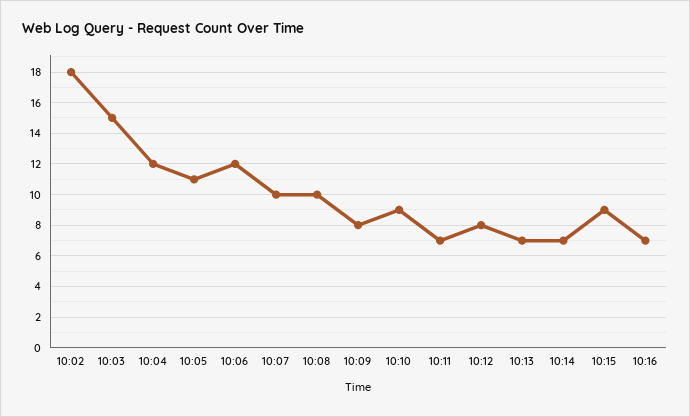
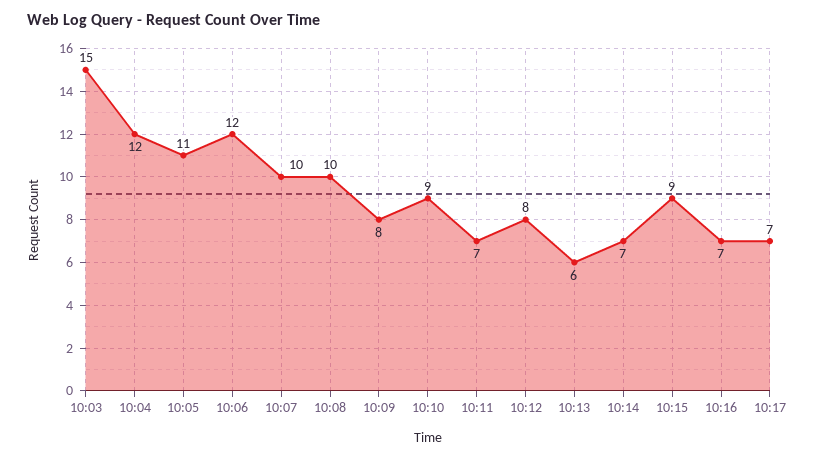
10:02: 18 -> none
10:13: 7 -> 6
10:17: none -> 7

